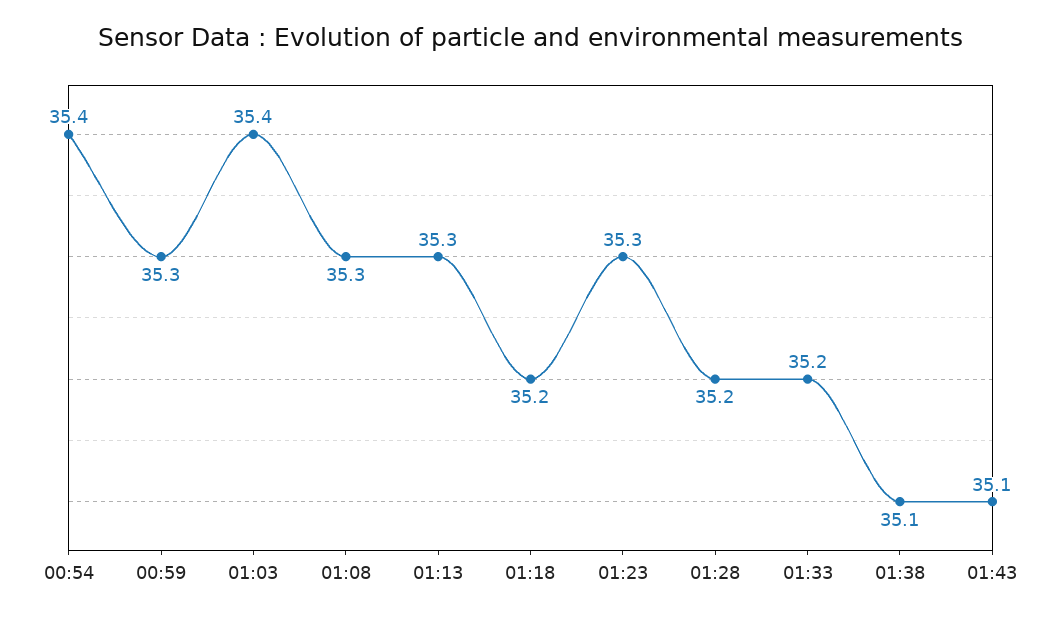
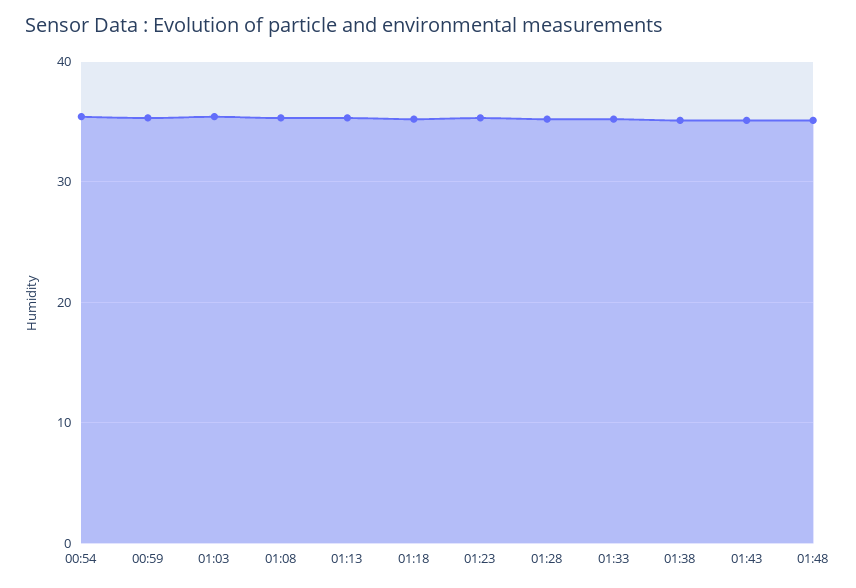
01:48: none -> 35

